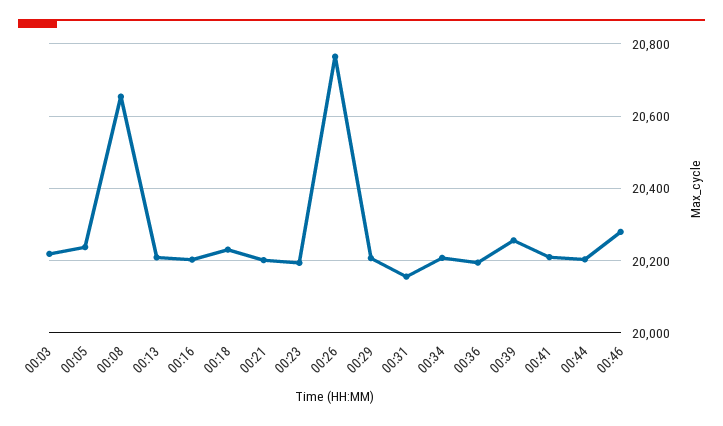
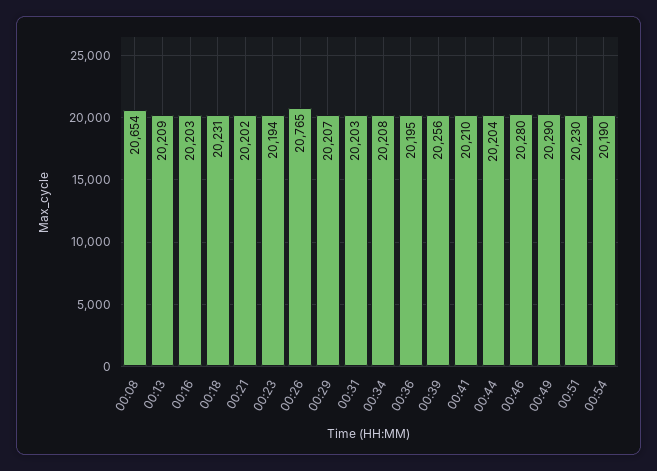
00:03: 20220 -> none
00:05: 20240 -> none
00:31: 20160 -> 20203
00:49: none -> 20290
00:51: none -> 20230
00:54: none -> 20190

